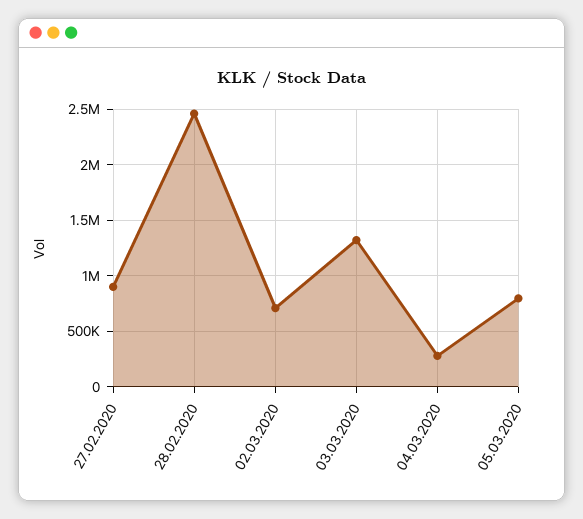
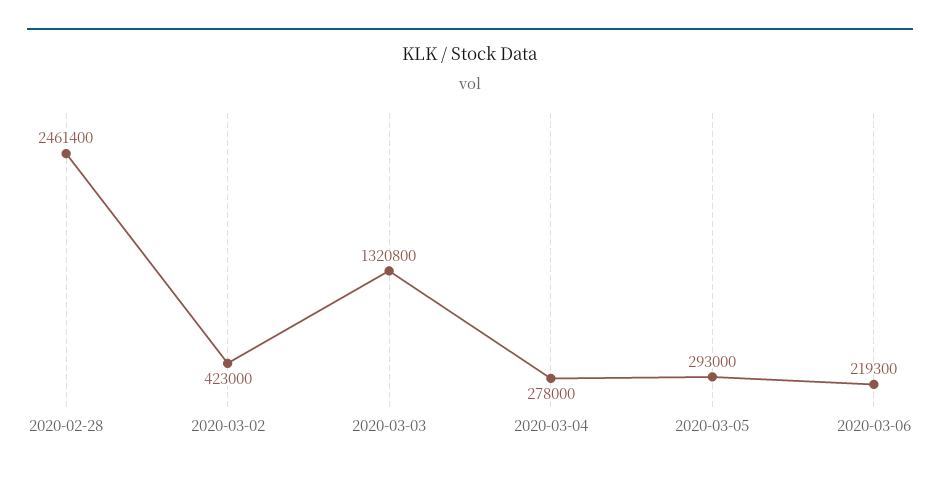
27.02.2020: 900000 -> none
02.03.2020: 700000 -> 423000
05.03.2020: 800000 -> 293000
2020-03-06: none -> 219300

